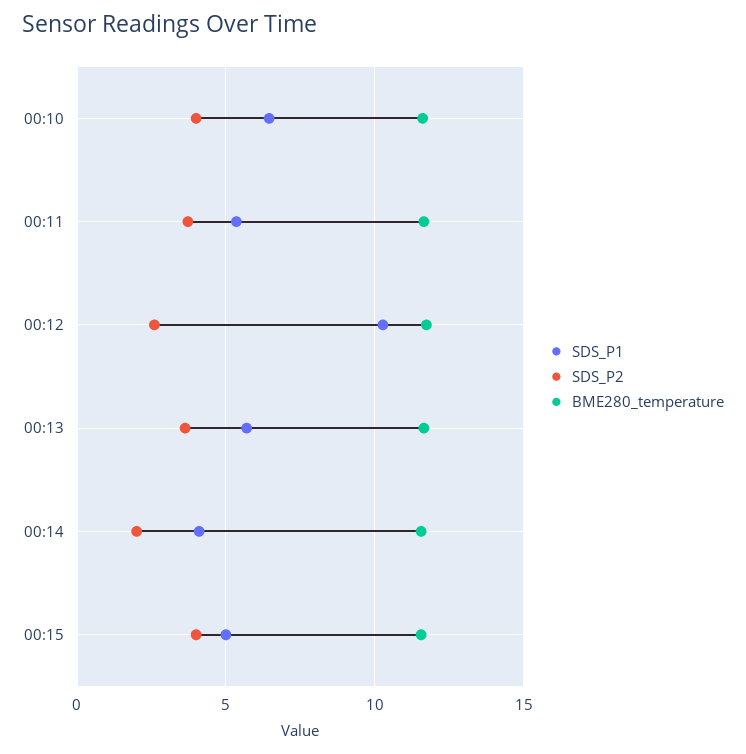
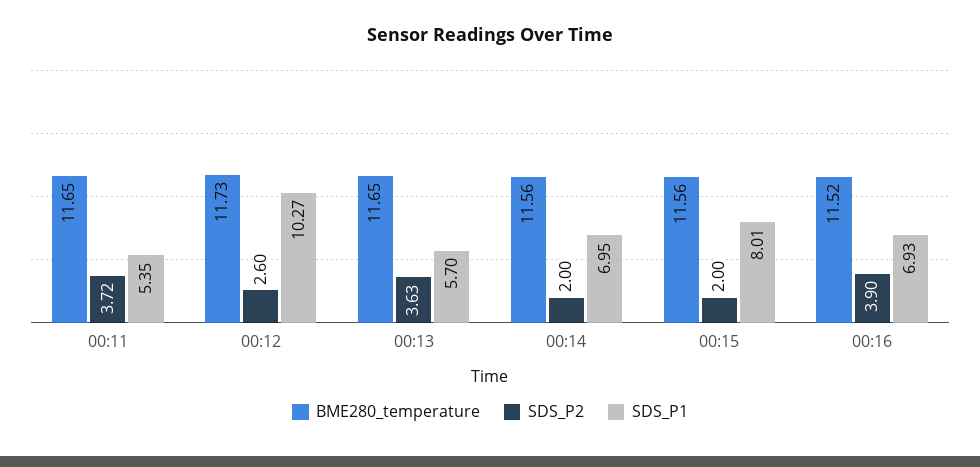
SDS_P1, 00:10: 6.5 -> none
SDS_P2, 00:10: 4 -> none
BME280_temperature, 00:10: 11.5 -> none
SDS_P1, 00:14: 4 -> 6.95
SDS_P1, 00:15: 5 -> 8.01
SDS_P2, 00:15: 4 -> 2
BME280_temperature, 00:16: none -> 11.52
SDS_P2, 00:16: none -> 3.9
SDS_P1, 00:16: none -> 6.93

